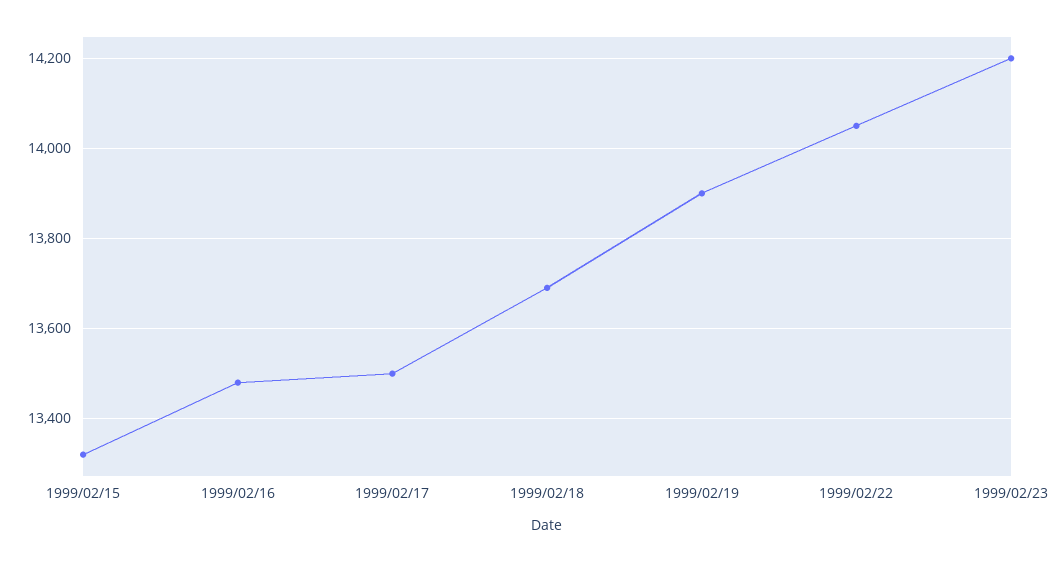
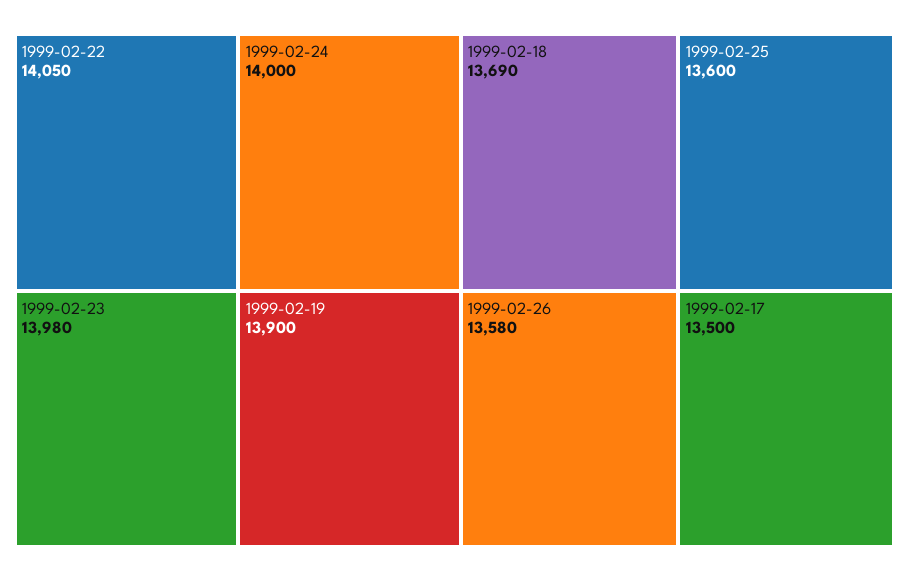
1999/02/15: 13320 -> none
1999/02/16: 13480 -> none
1999/02/23: 14200 -> 13980
1999-02-24: none -> 14000
1999-02-25: none -> 13600
1999-02-26: none -> 13580

